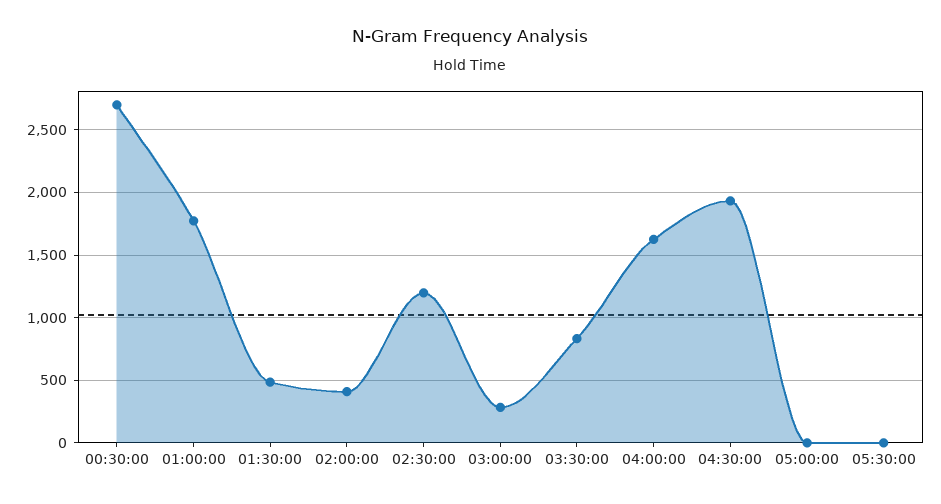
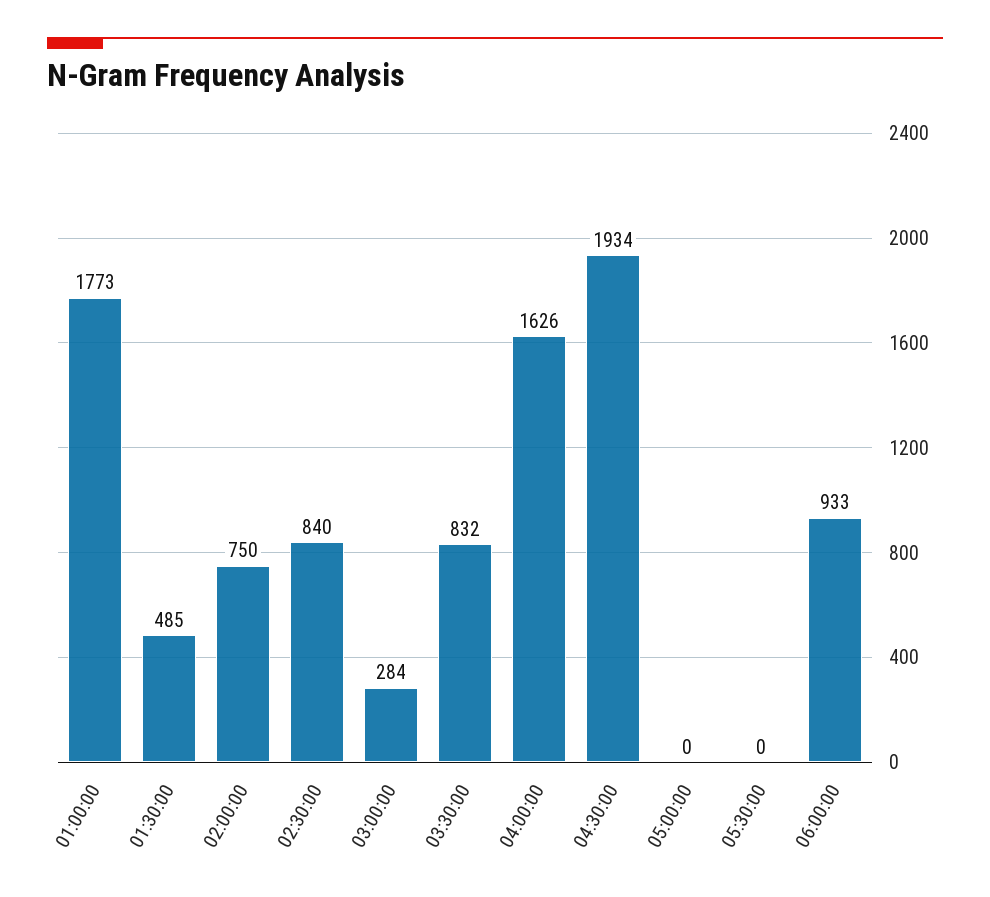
00:30:00: 2700 -> none
02:00:00: 400 -> 750
02:30:00: 1200 -> 840
06:00:00: none -> 933

